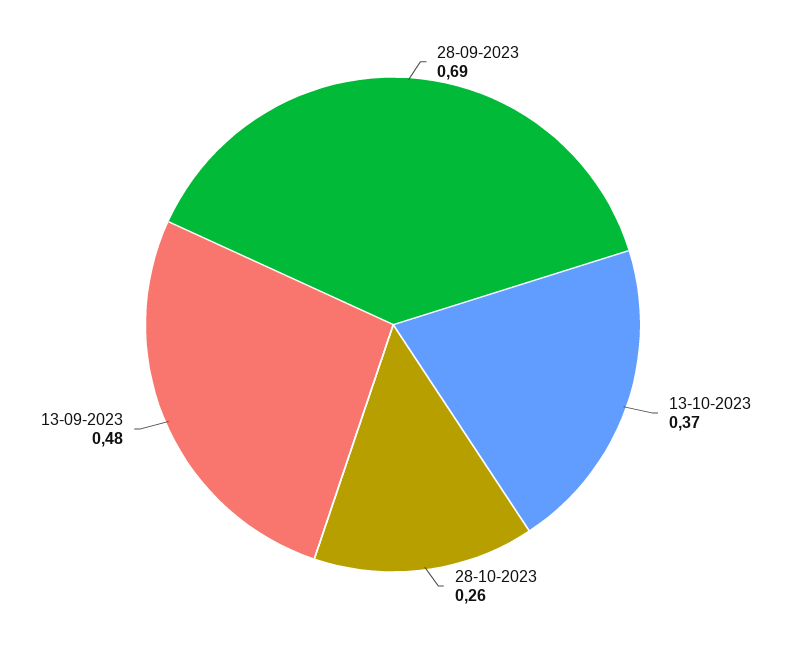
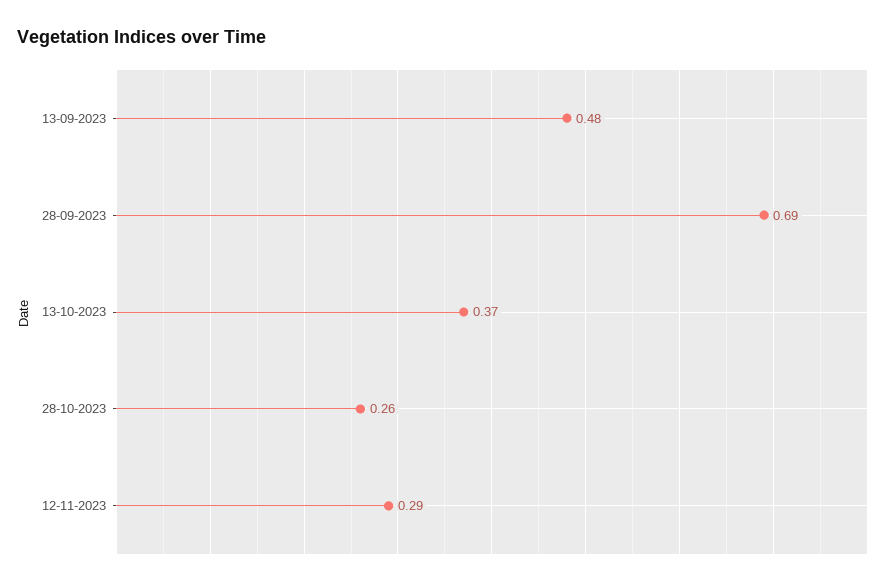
12-11-2023: none -> 0.29

